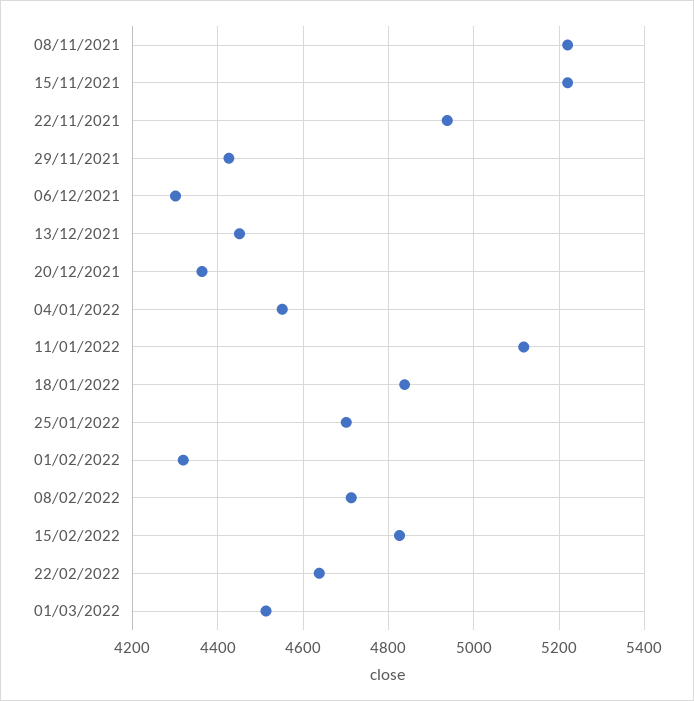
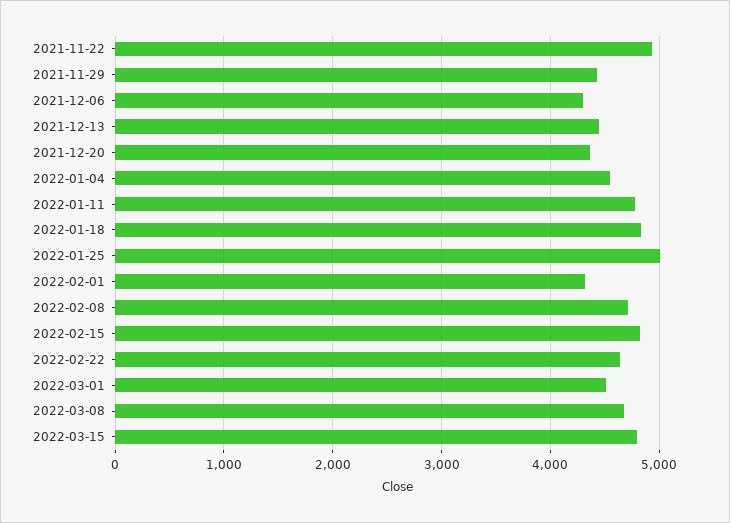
08/11/2021: 5220 -> none
15/11/2021: 5220 -> none
11/01/2022: 5120 -> 4800
25/01/2022: 4700 -> 5000
2022-03-08: none -> 4700
2022-03-15: none -> 4800

